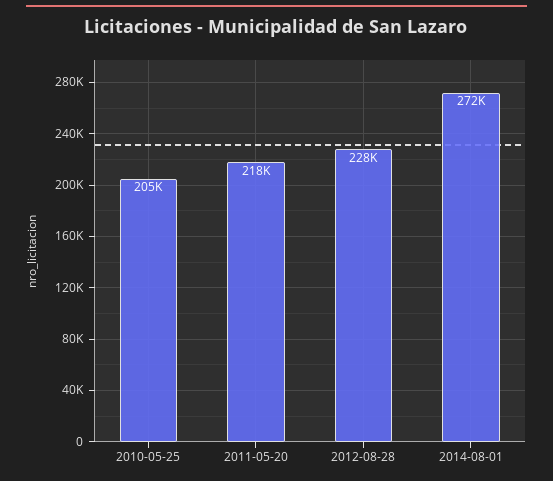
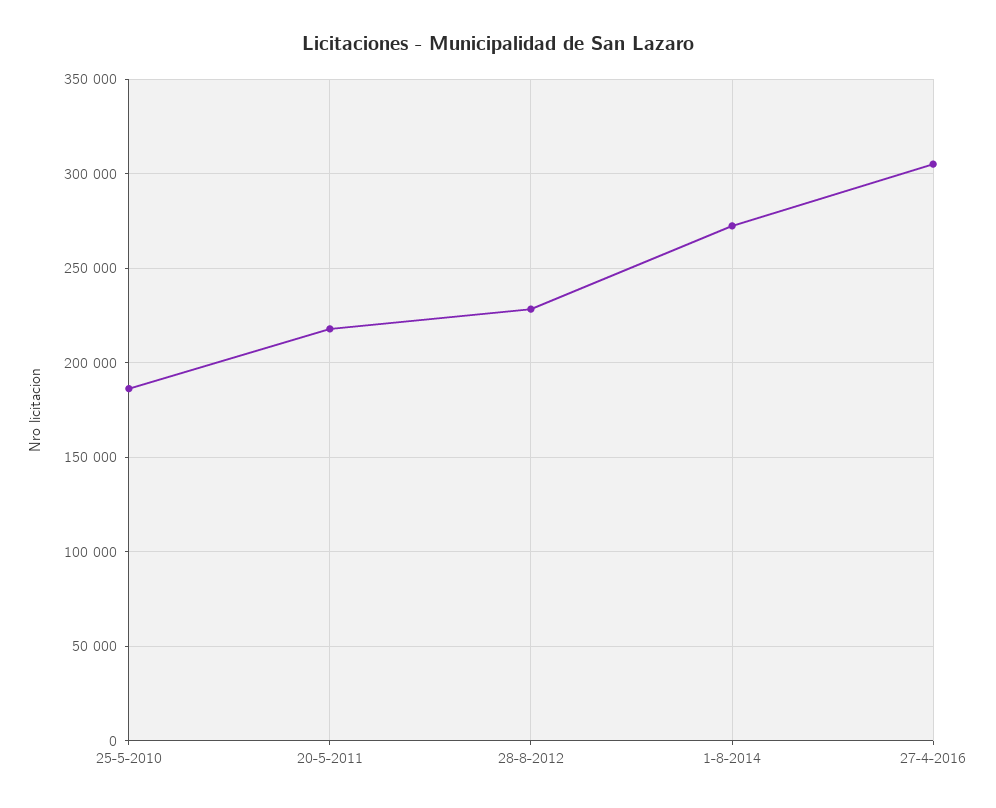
2010-05-25: 205000 -> 185000
27-4-2016: none -> 305000

